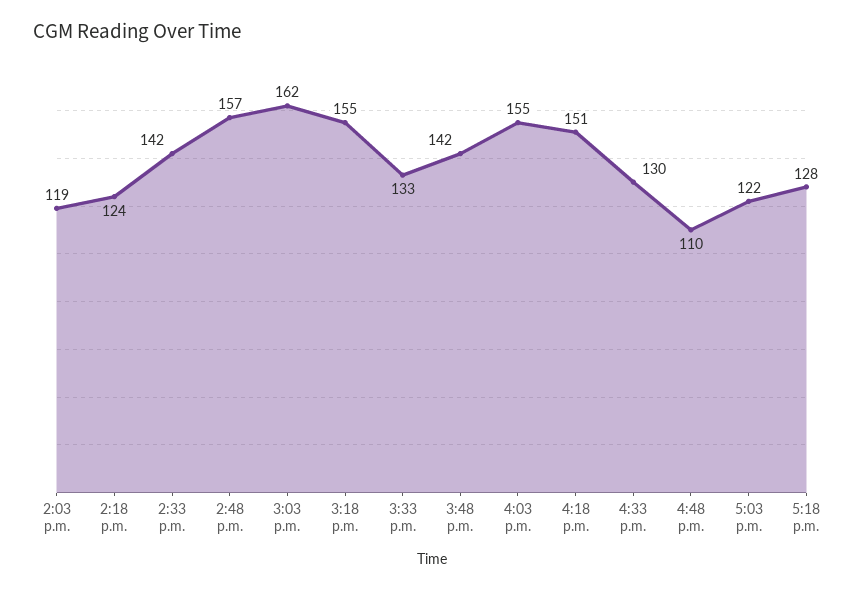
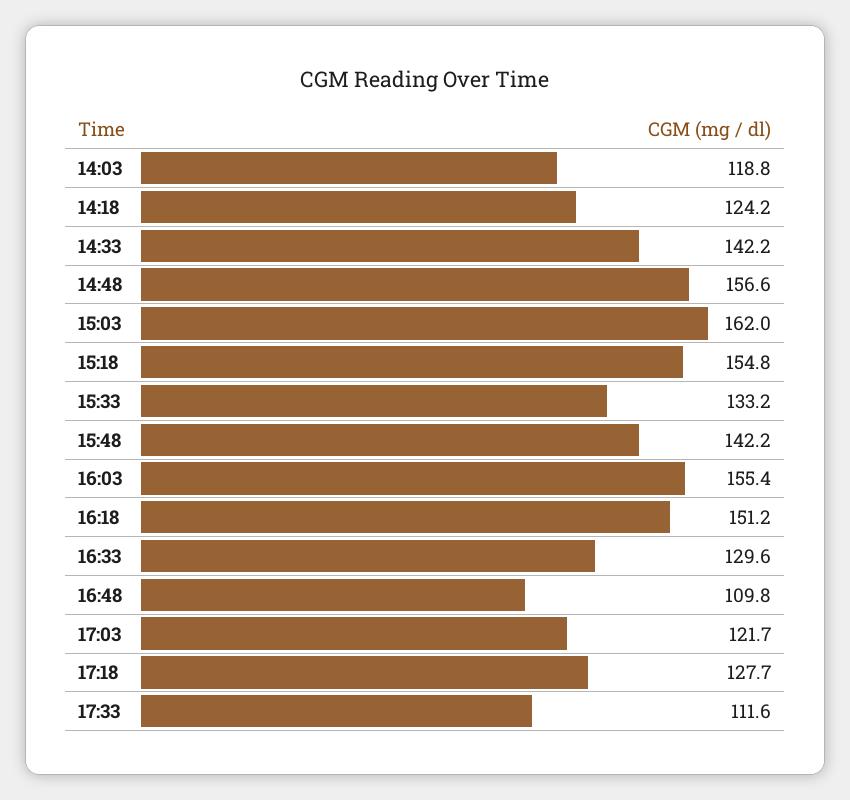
17:33: none -> 111.6

